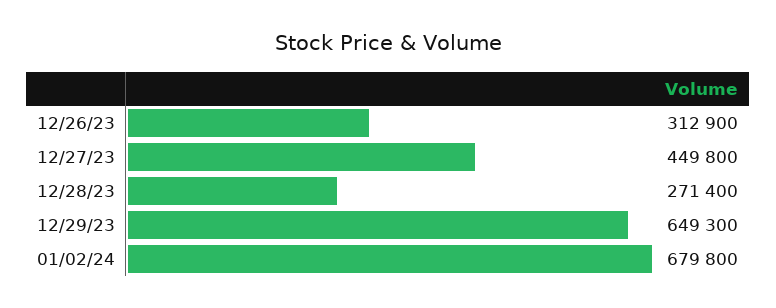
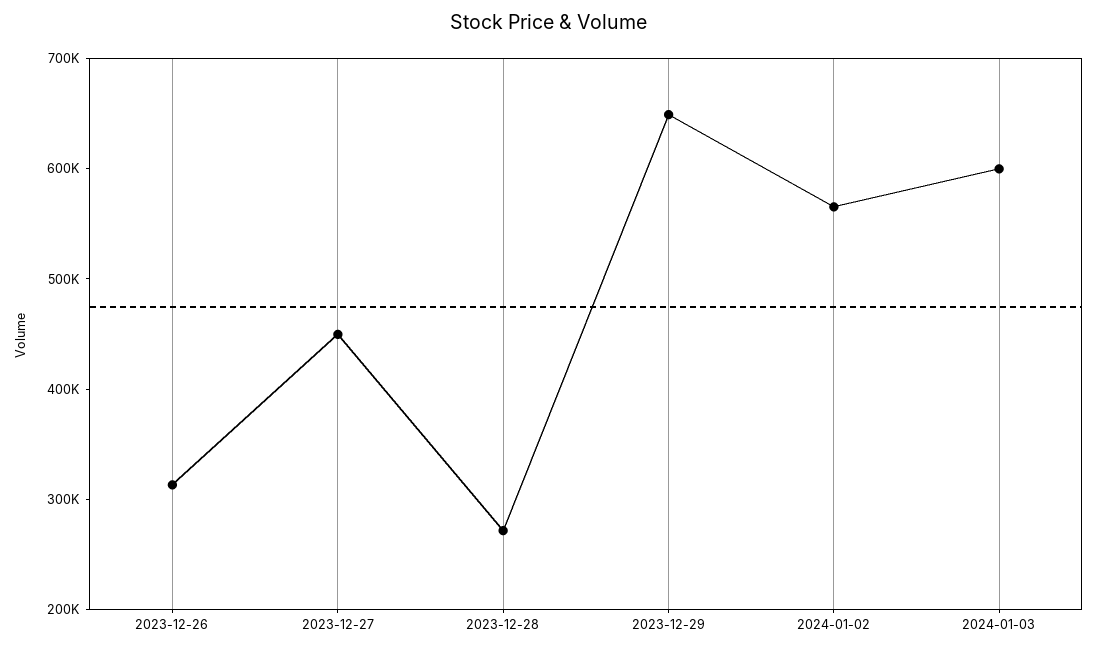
01/02/24: 679800 -> 560000
2024-01-03: none -> 600000

